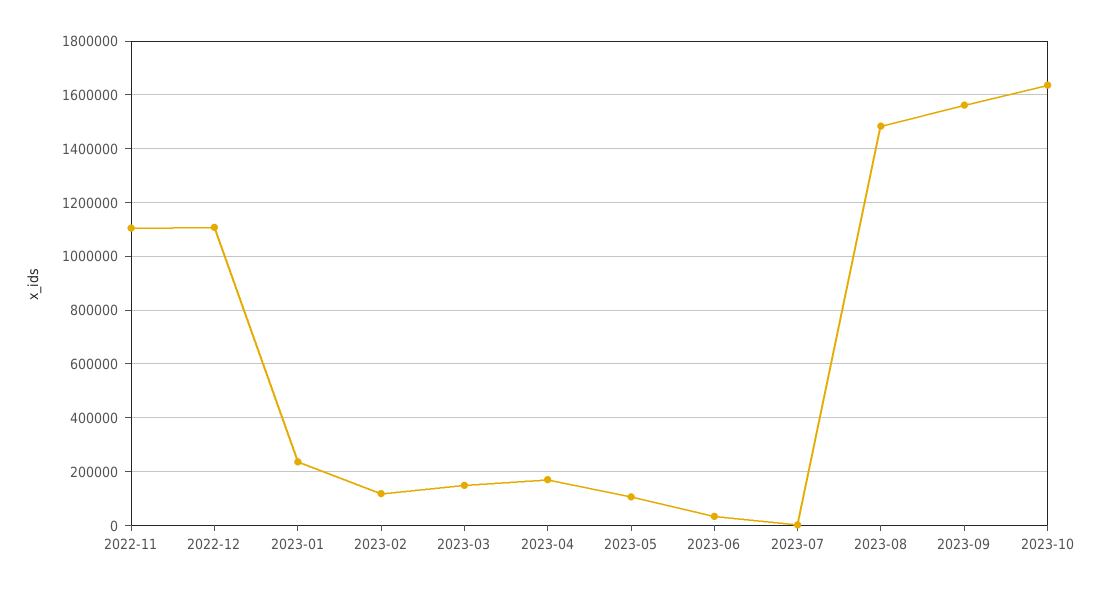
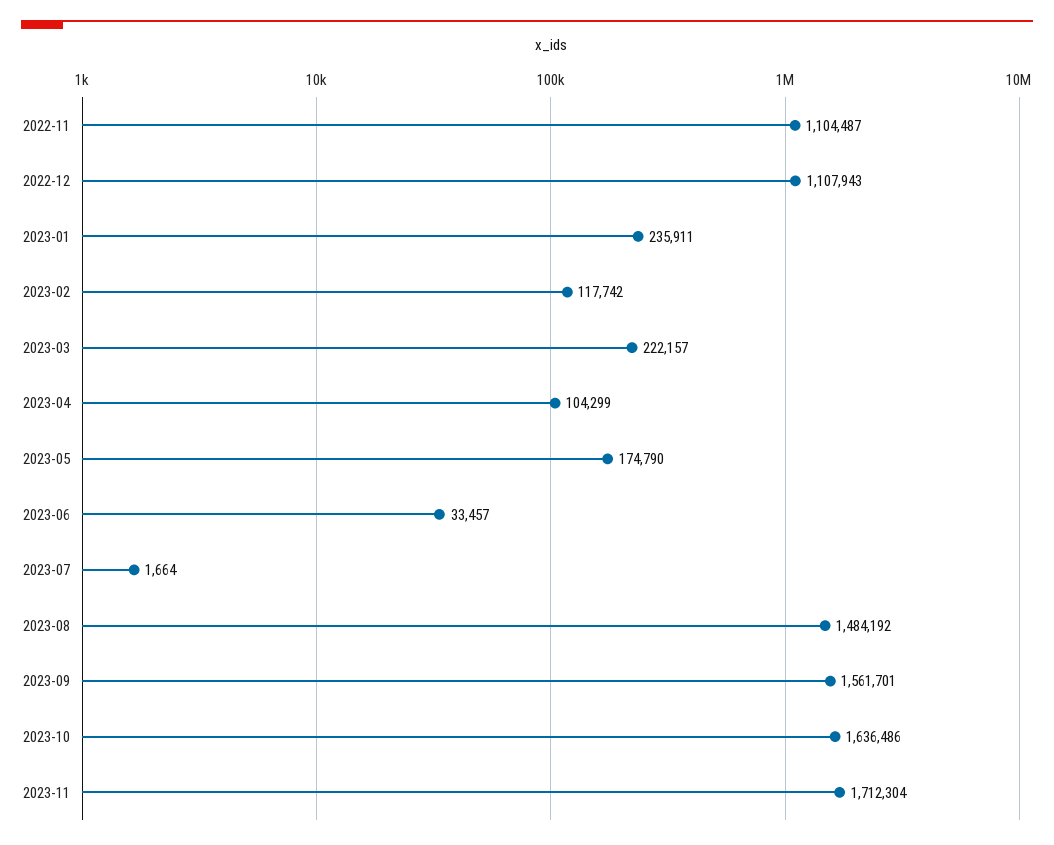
2023-03: 150000 -> 222157
2023-04: 175000 -> 104299
2023-05: 100000 -> 174790
2023-11: none -> 1712304

